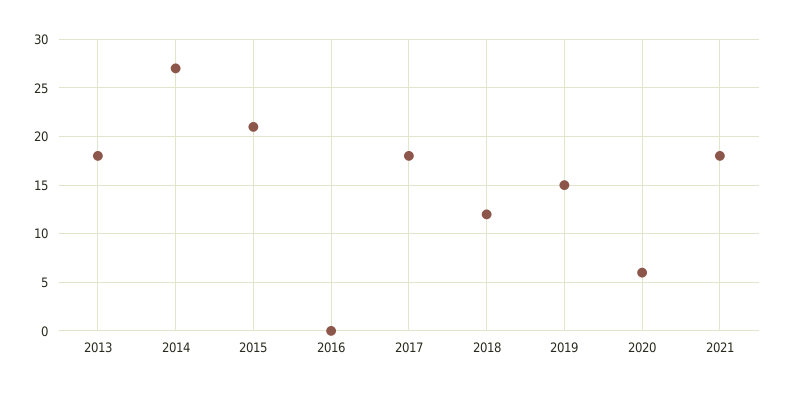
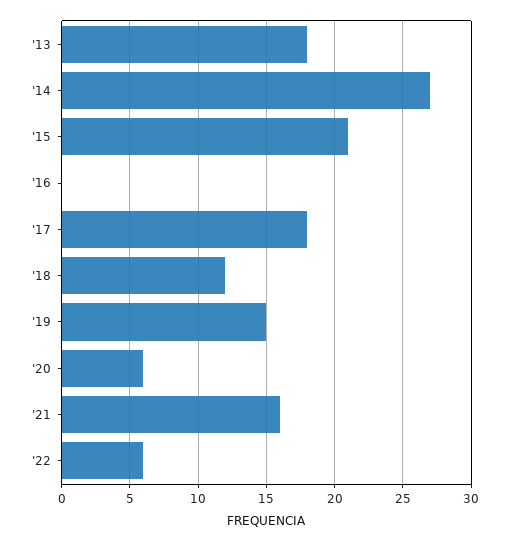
2021: 18 -> 16
'22: none -> 6

